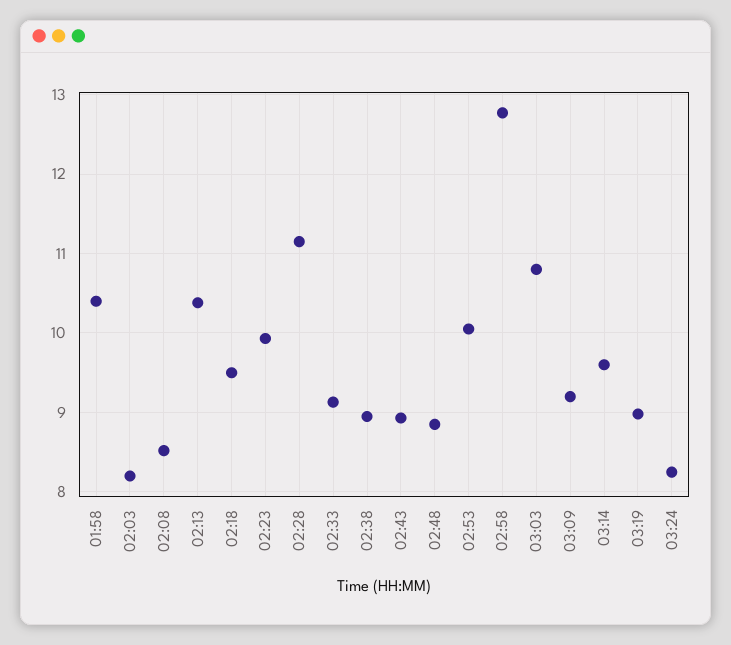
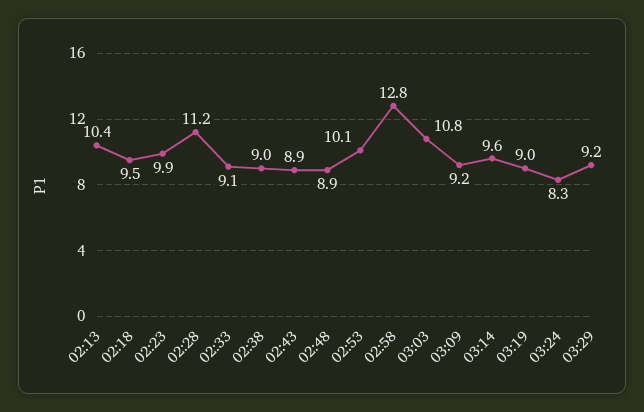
01:58: 10.4 -> none
02:03: 8.2 -> none
02:08: 8.5 -> none
03:29: none -> 9.2

